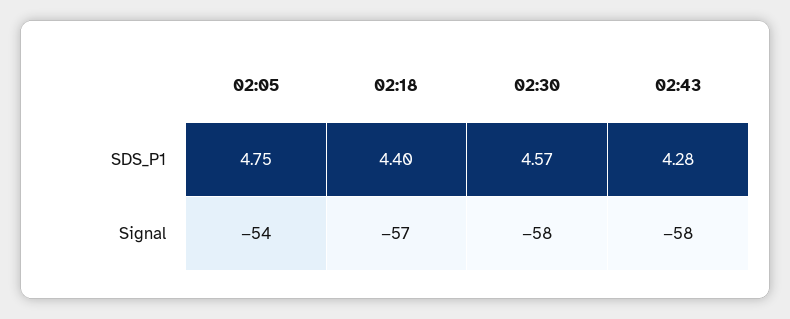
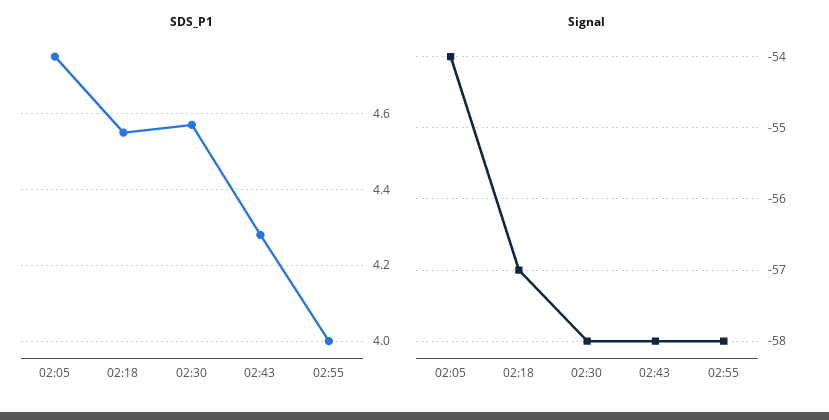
SDS_P1, 02:18: 4.4 -> 4.55
SDS_P1, 02:55: none -> 4
Signal, 02:55: none -> -58

